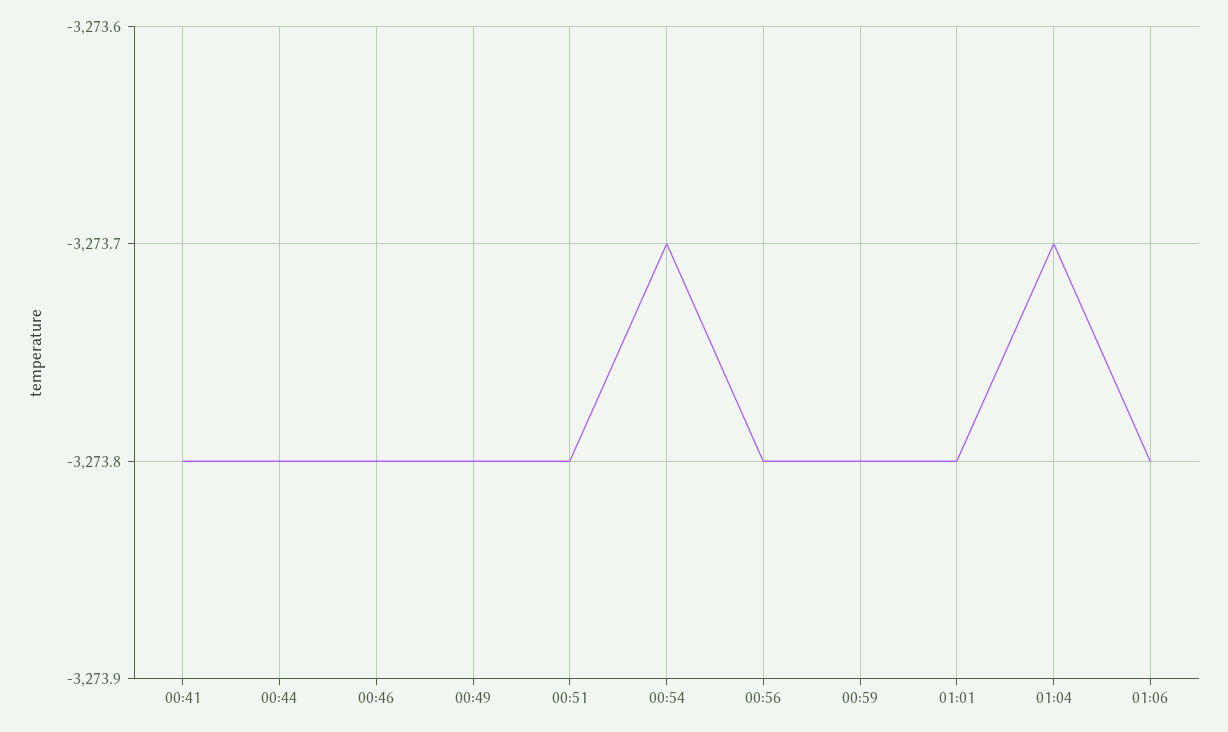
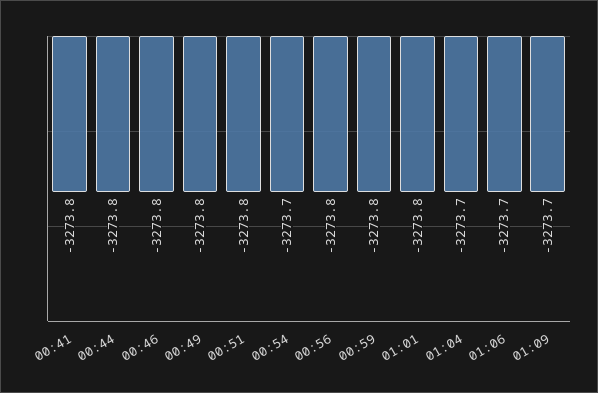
01:06: -3273.8 -> -3273.7
01:09: none -> -3273.7

